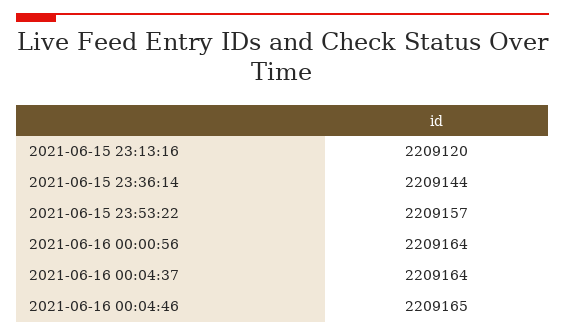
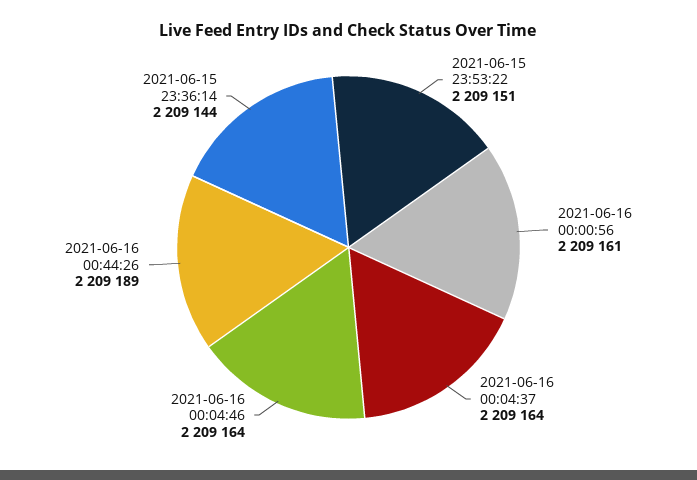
2021-06-15 23:13:16: 2209120 -> none
2021-06-15 23:53:22: 2209157 -> 2209151
2021-06-16 00:00:56: 2209164 -> 2209161
2021-06-16 00:04:46: 2209165 -> 2209164
2021-06-16 00:44:26: none -> 2209189

